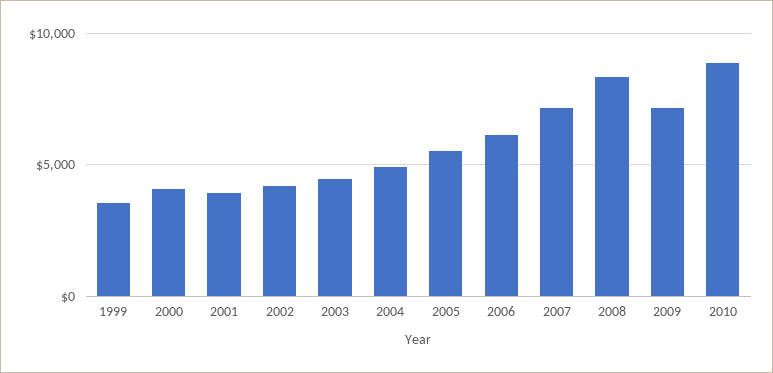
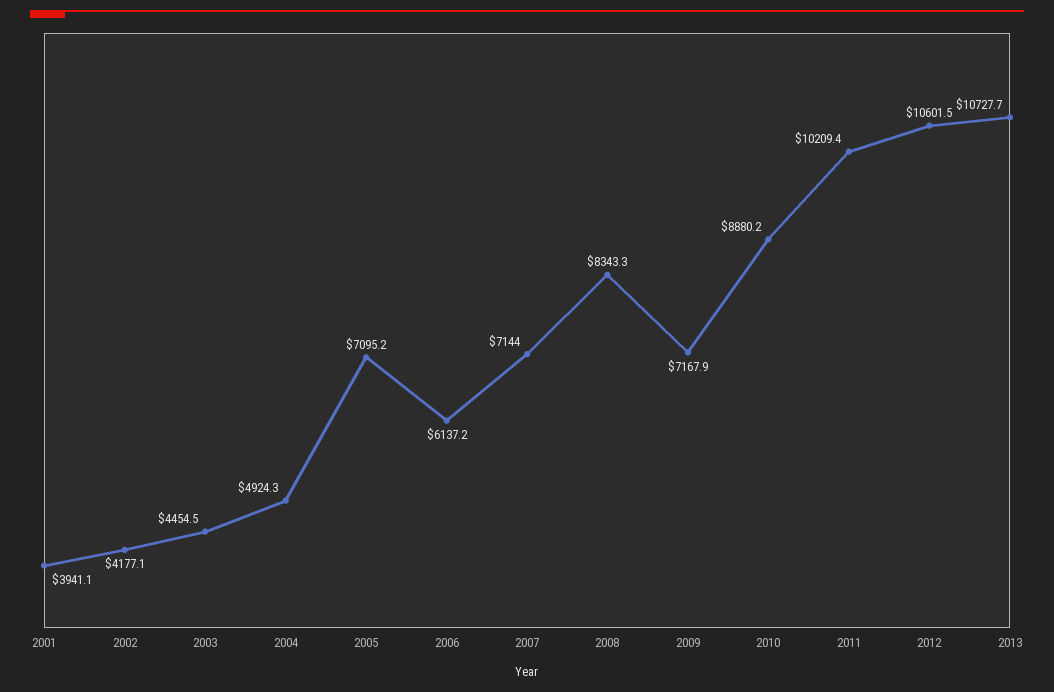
1999: 3500 -> none
2000: 4000 -> none
2005: 5500 -> 7095.2
2011: none -> 10209.4
2012: none -> 10601.5
2013: none -> 10727.7

